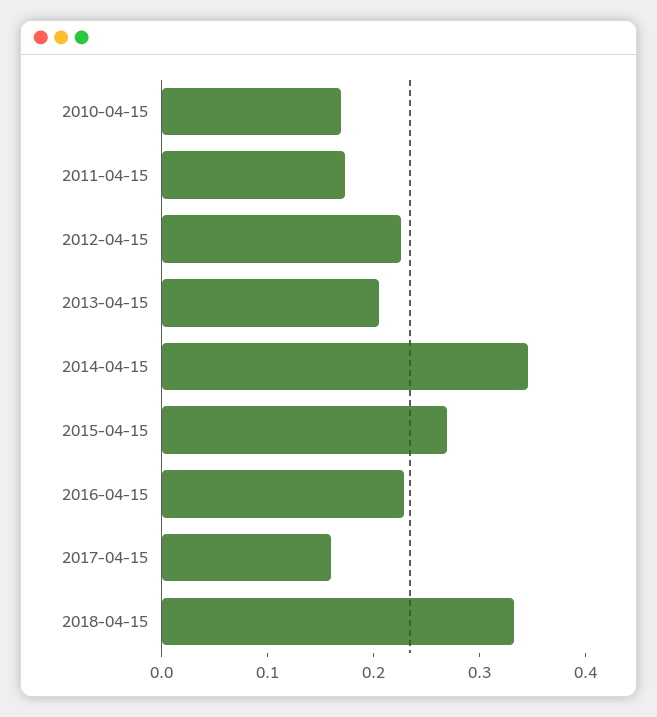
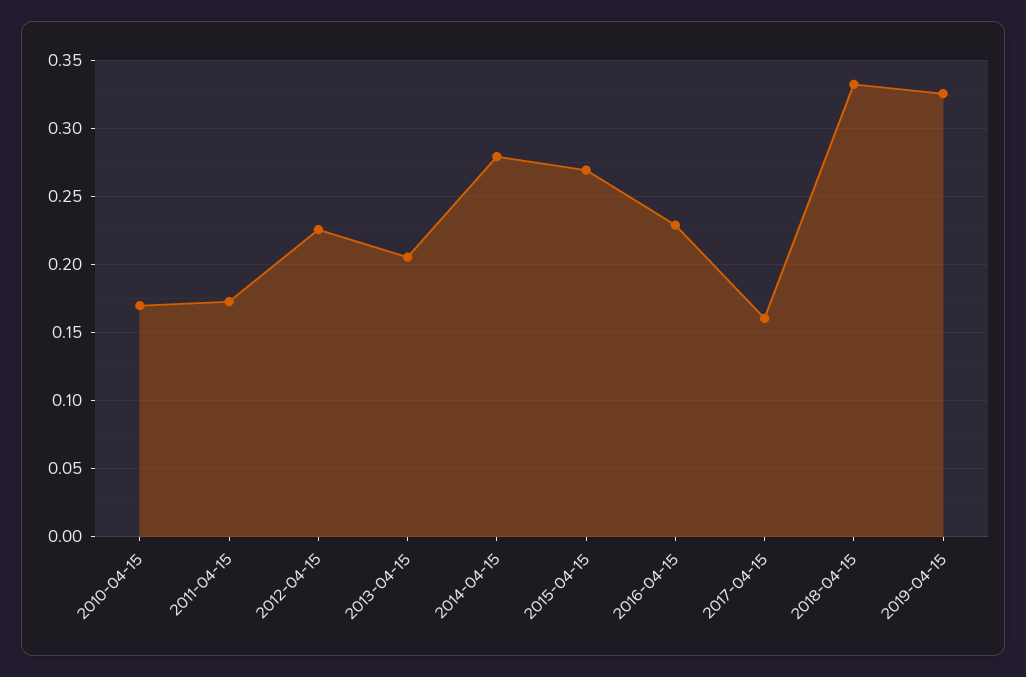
2014-04-15: 0.34 -> 0.28
2019-04-15: none -> 0.325

